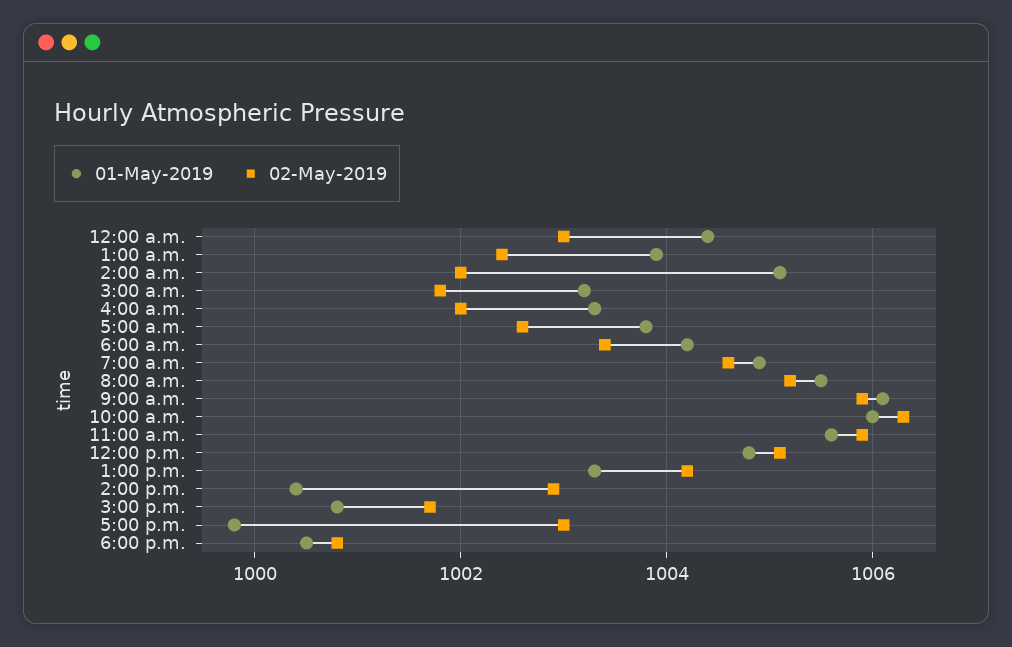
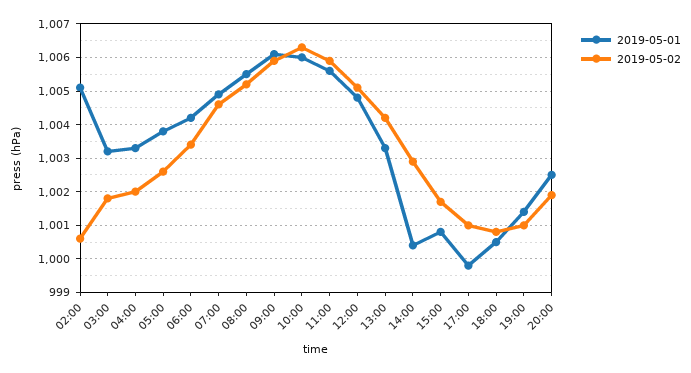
01-May-2019, 12:00 a.m.: 1004.5 -> none
02-May-2019, 12:00 a.m.: 1003 -> none
01-May-2019, 1:00 a.m.: 1004 -> none
02-May-2019, 1:00 a.m.: 1002.5 -> none
02-May-2019, 2:00 a.m.: 1002 -> 1000.5
02-May-2019, 5:00 p.m.: 1003 -> 1001
01-May-2019, 19:00: none -> 1001.5
02-May-2019, 19:00: none -> 1001
01-May-2019, 20:00: none -> 1002.5
02-May-2019, 20:00: none -> 1002

